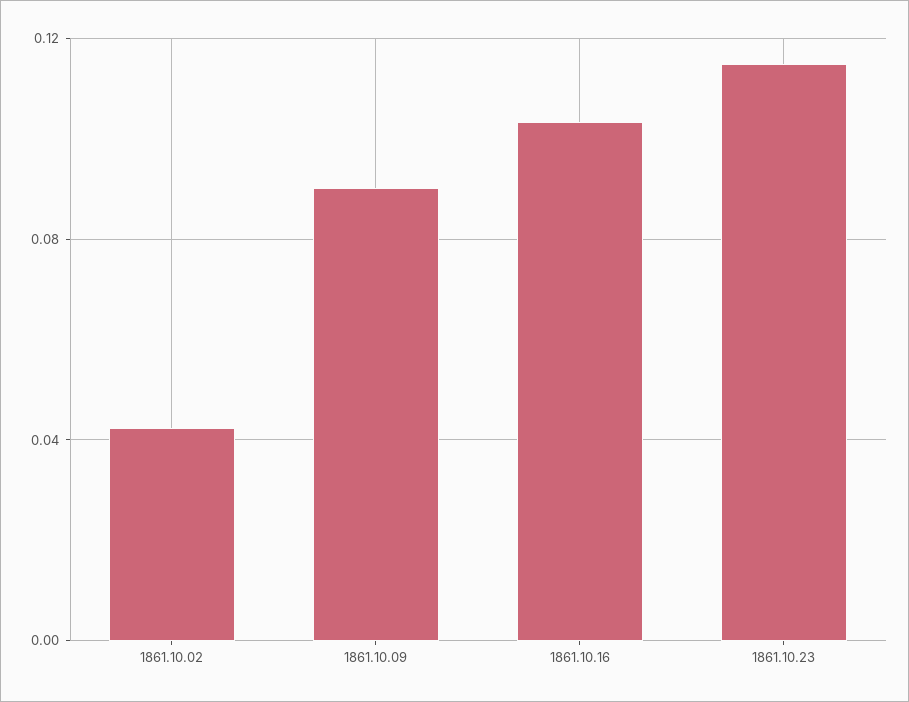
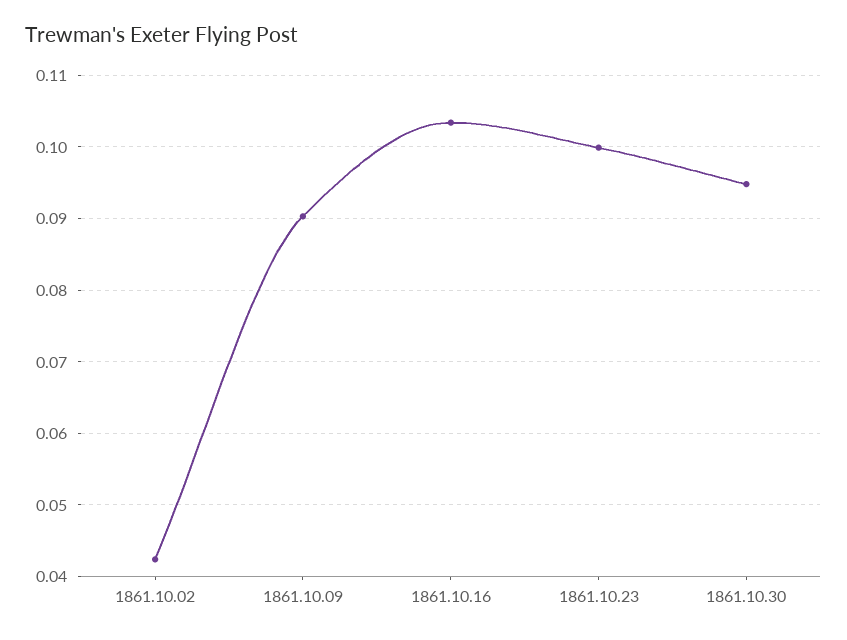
1861.10.23: 0.115 -> 0.1
1861.10.30: none -> 0.095

